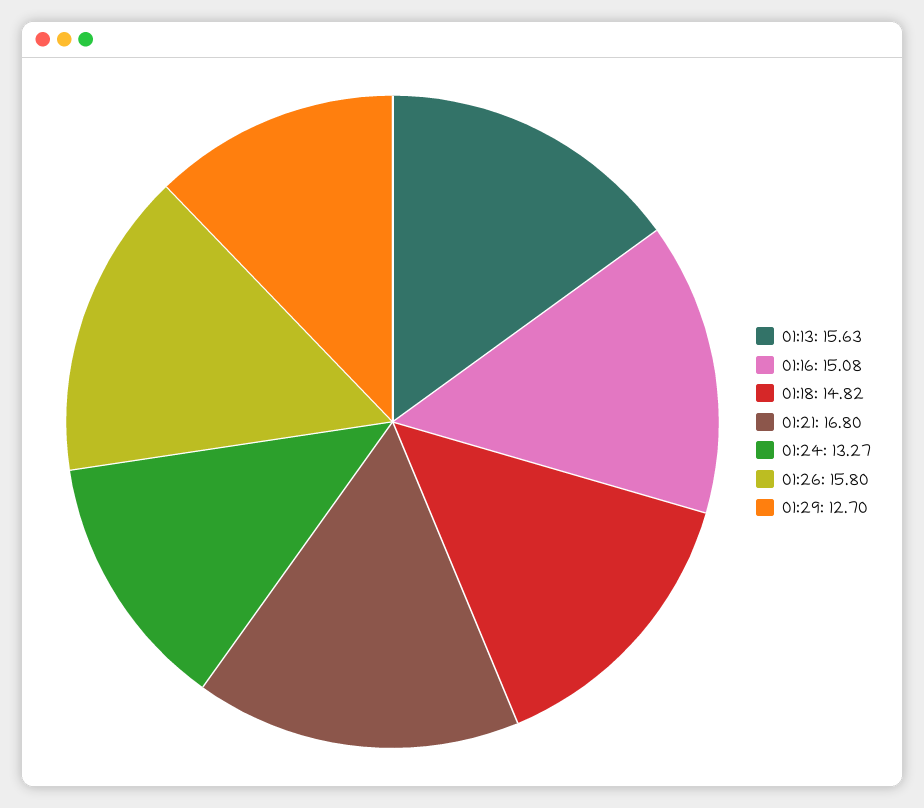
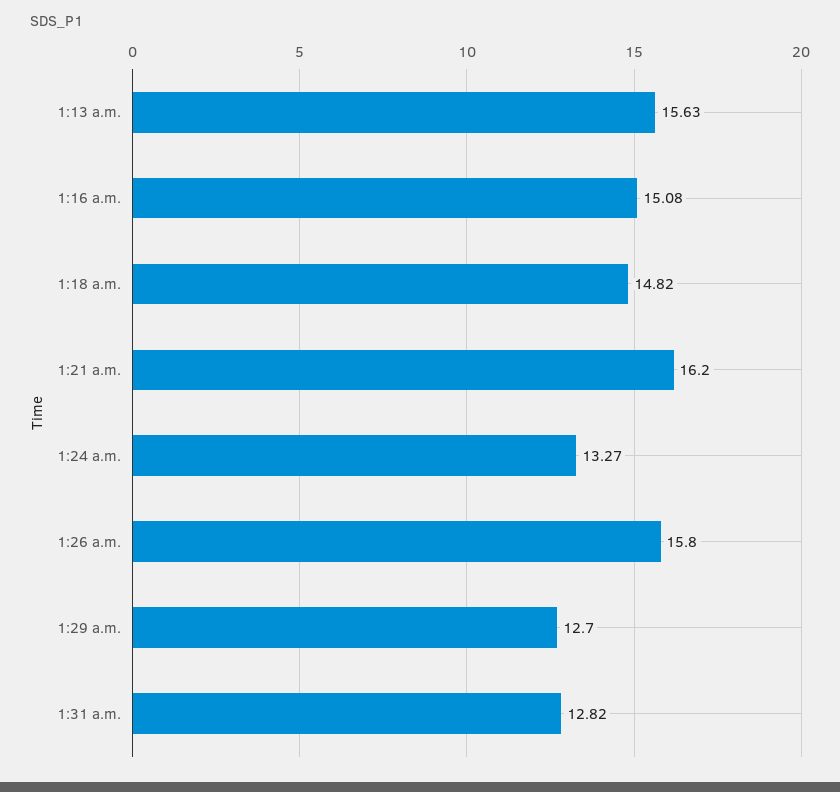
01:21: 16.8 -> 16.2
1:31 a.m.: none -> 12.82

